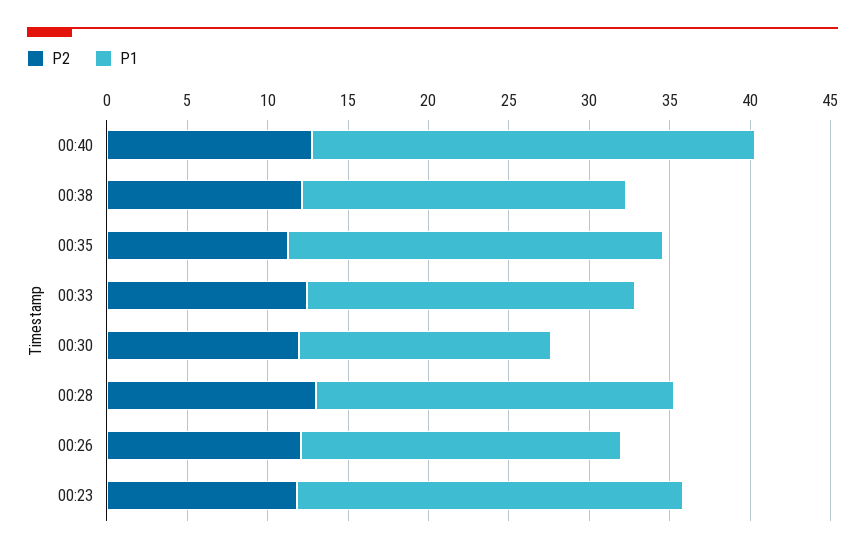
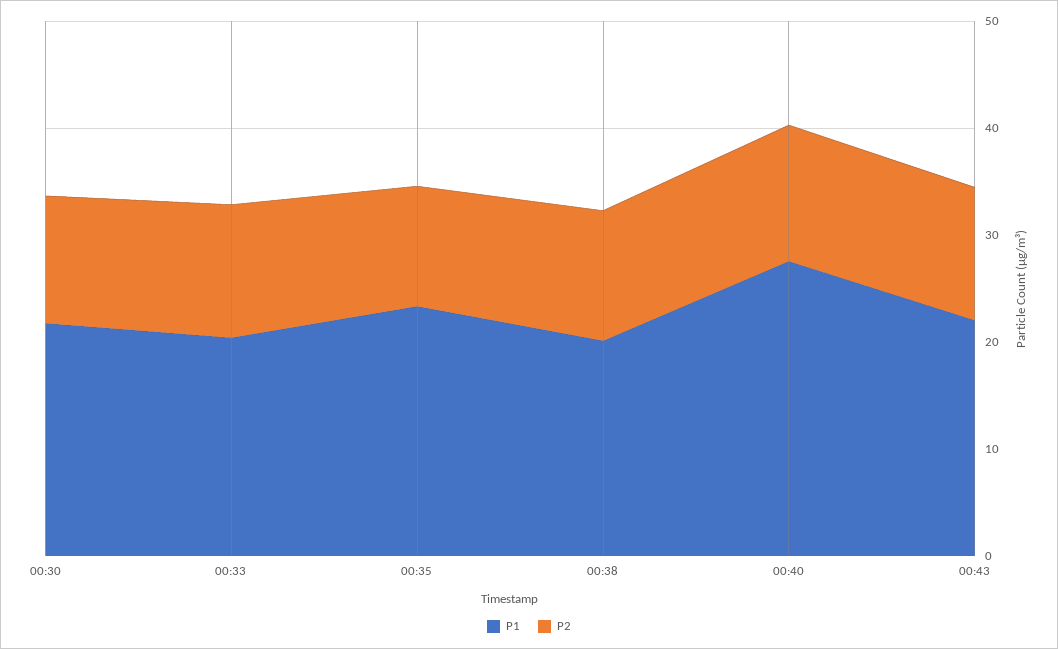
P1, 00:30: 16 -> 22
P2, 00:28: 13 -> none
P1, 00:28: 22 -> none
P2, 00:26: 12 -> none
P1, 00:26: 20 -> none
P2, 00:23: 12 -> none
P1, 00:23: 24 -> none
P1, 00:43: none -> 22
P2, 00:43: none -> 12

